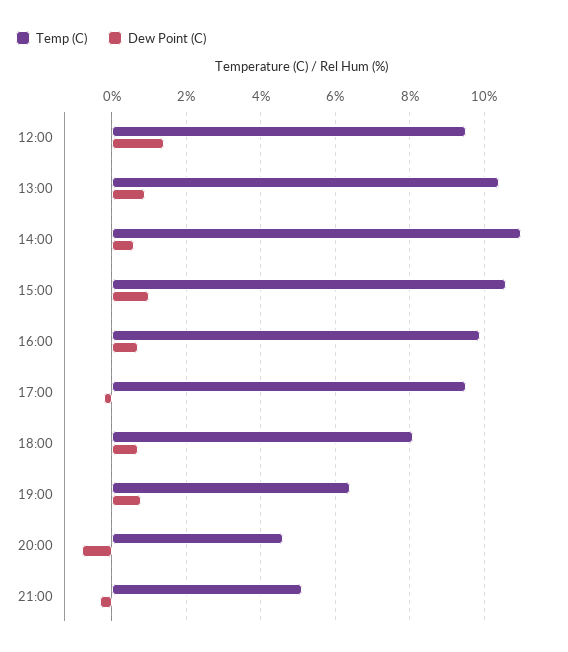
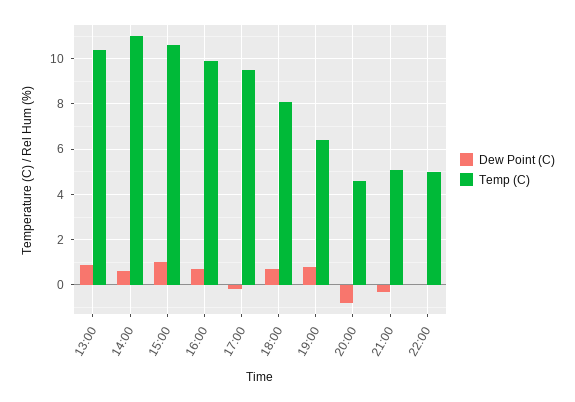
Temp (C), 12:00: 9.5 -> none
Dew Point (C), 12:00: 1.5 -> none
Dew Point (C), 22:00: none -> 0
Temp (C), 22:00: none -> 5

